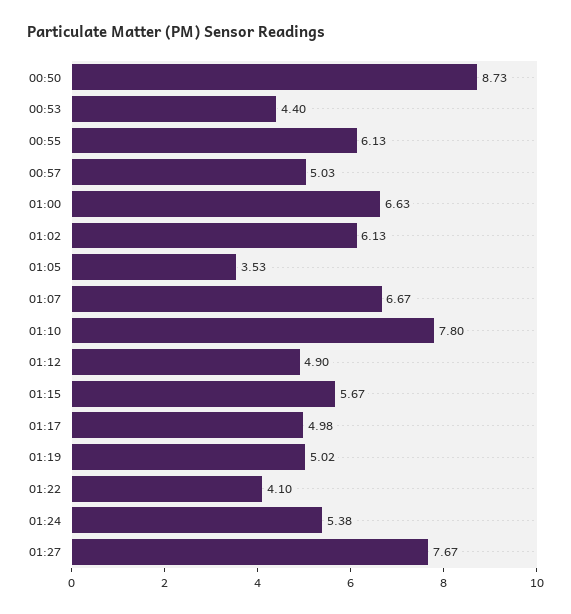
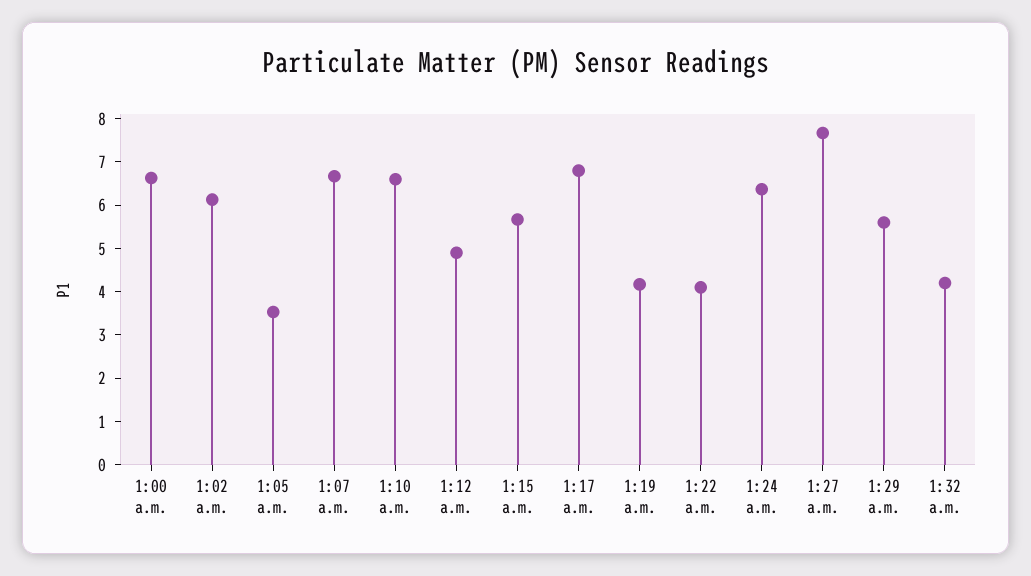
00:50: 8.73 -> none
00:53: 4.4 -> none
00:55: 6.13 -> none
00:57: 5.03 -> none
01:10: 7.8 -> 6.6
01:17: 4.98 -> 6.8
01:19: 5.02 -> 4.2
01:24: 5.38 -> 6.4
1:29 a.m.: none -> 5.6
1:32 a.m.: none -> 4.2

